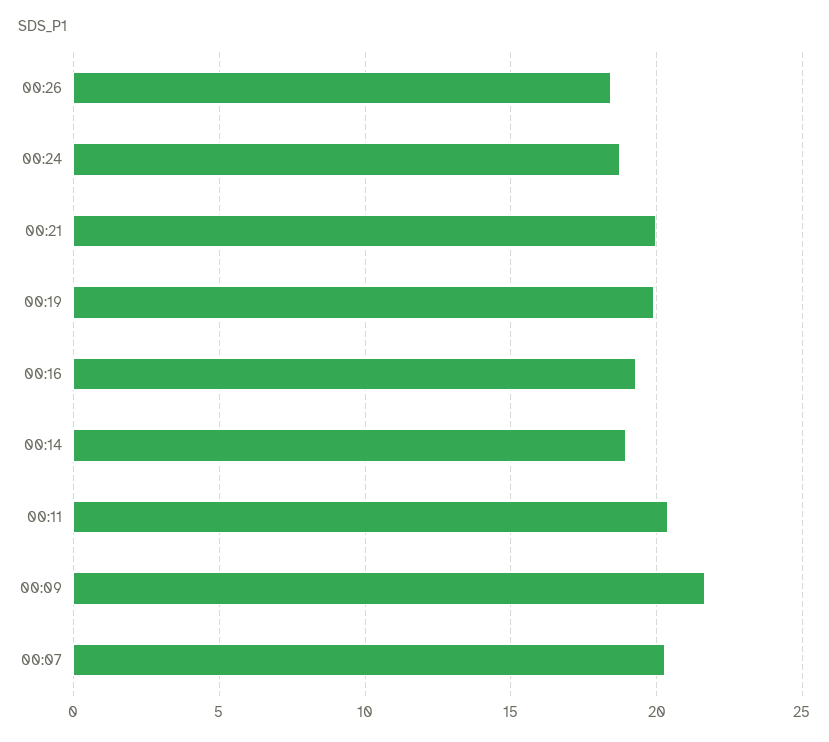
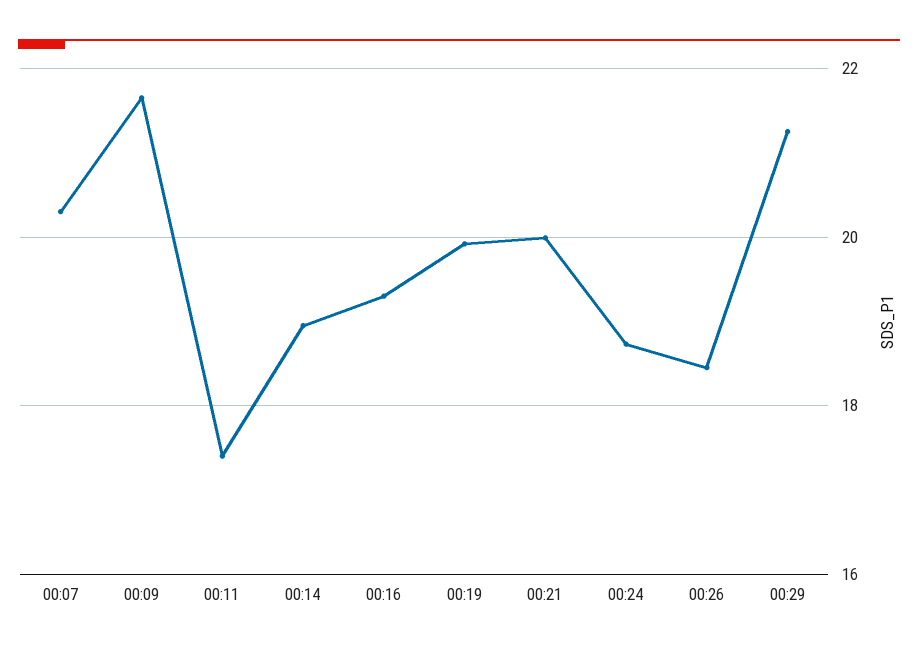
00:11: 20.5 -> 17.4
00:29: none -> 21.2

